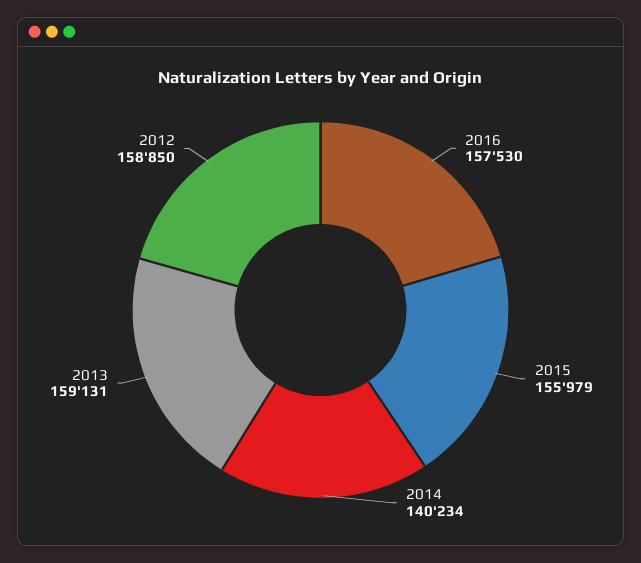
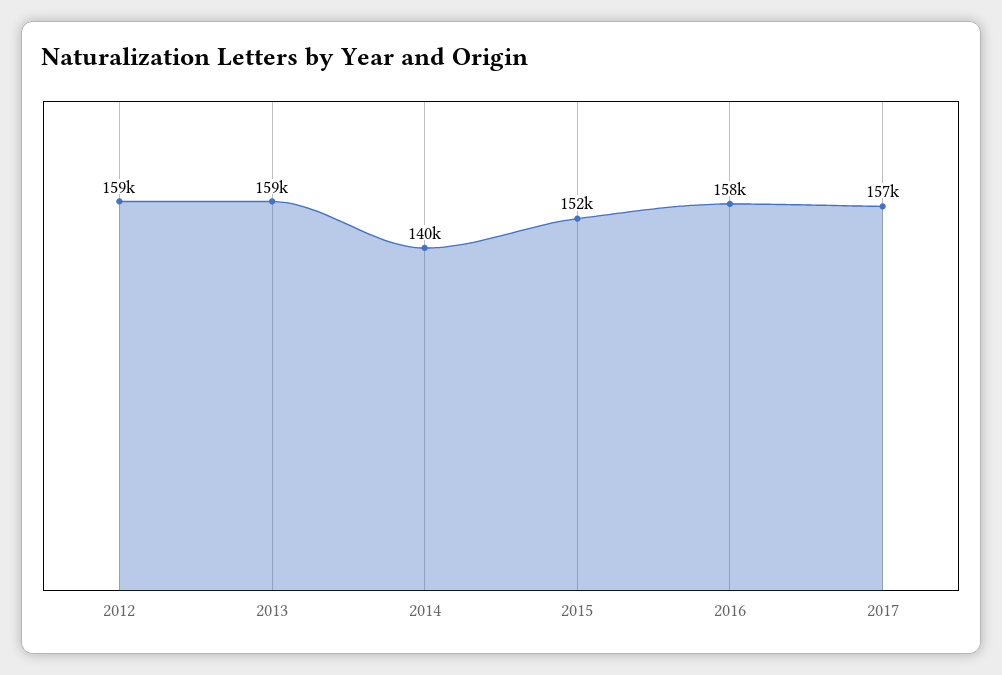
2015: 155979 -> 152000
2017: none -> 157000

